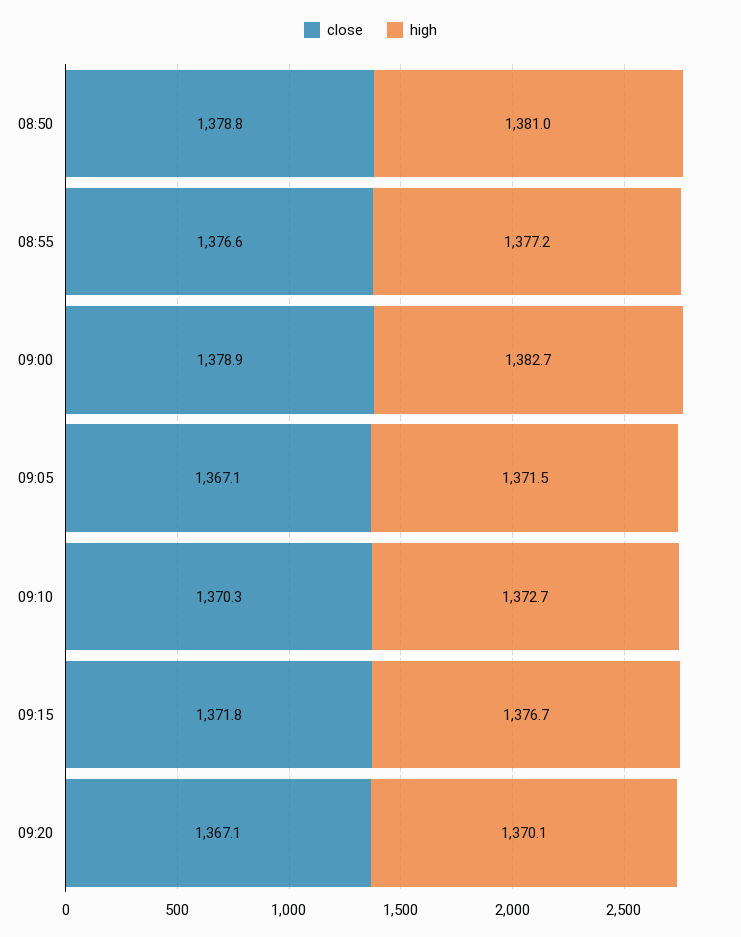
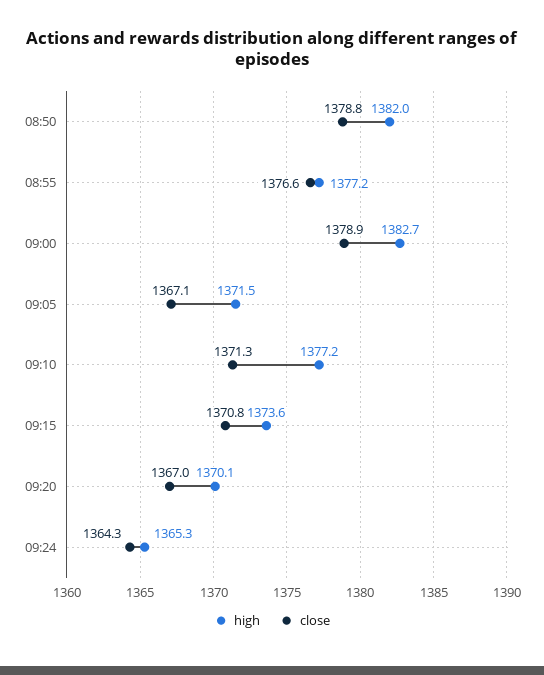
high, 08:50: 1381 -> 1382
close, 09:10: 1370.3 -> 1371.3
high, 09:10: 1372.7 -> 1377.2
close, 09:15: 1371.8 -> 1370.8
high, 09:15: 1376.7 -> 1373.6
close, 09:20: 1367.1 -> 1367
high, 09:24: none -> 1365.3
close, 09:24: none -> 1364.3

